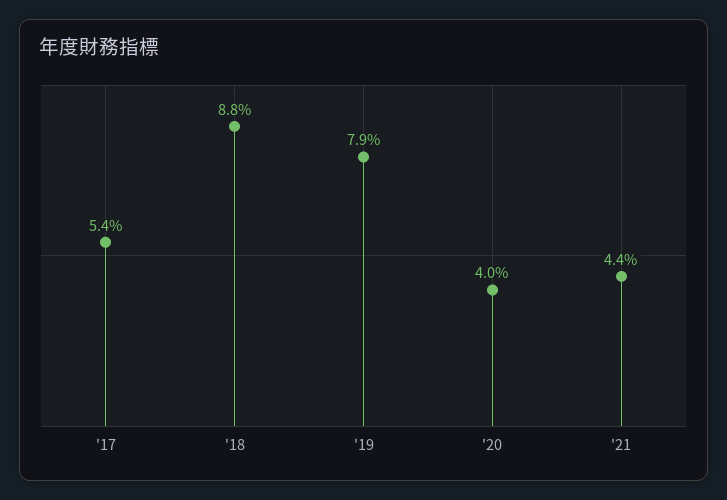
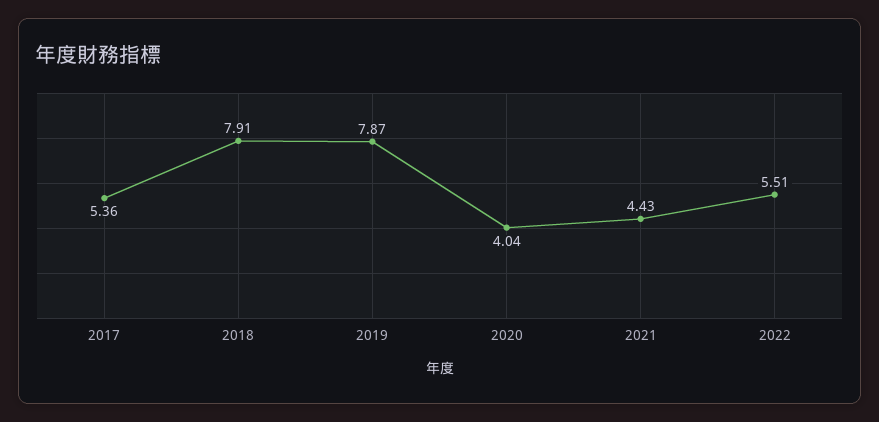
'18: 8.8 -> 7.91
2022: none -> 5.51

